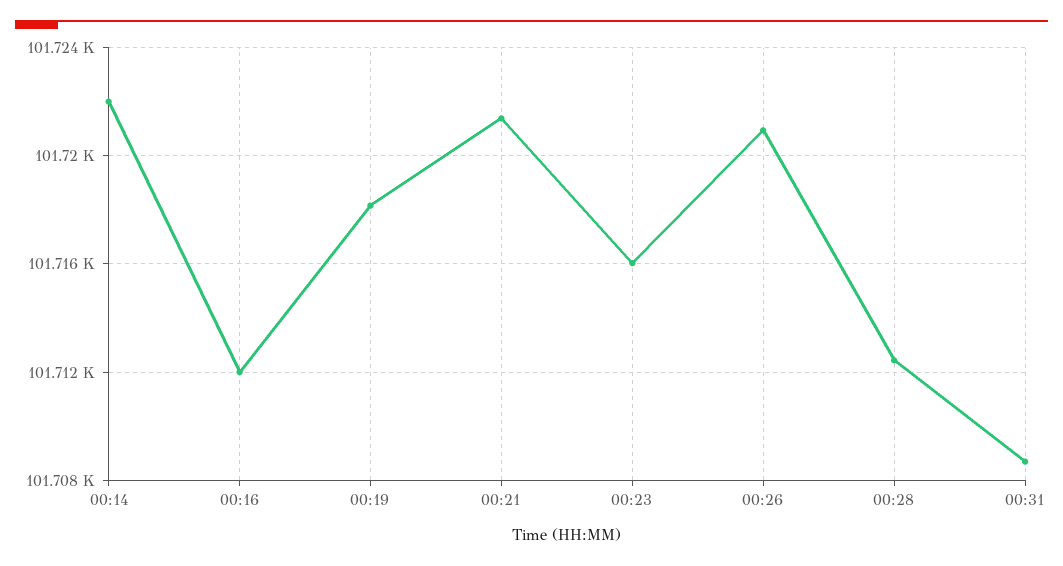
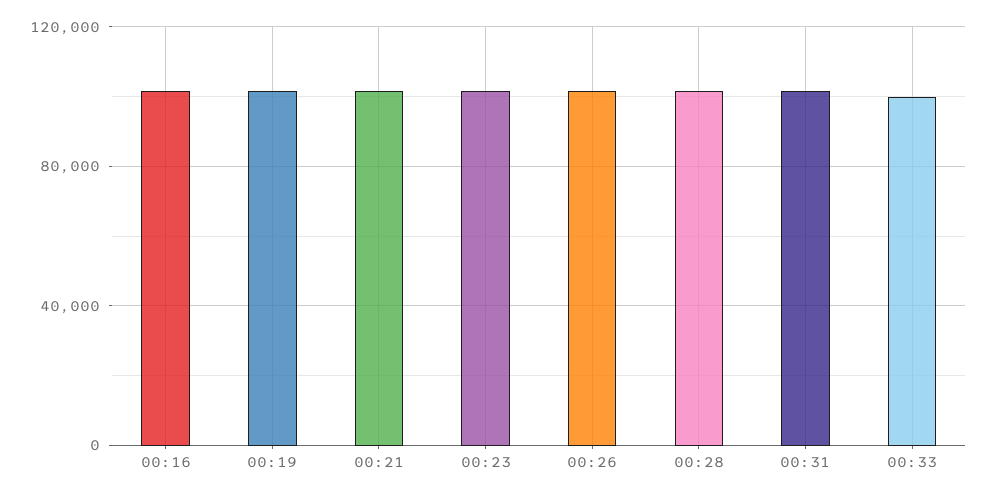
00:14: 101722 -> none
00:33: none -> 100000

